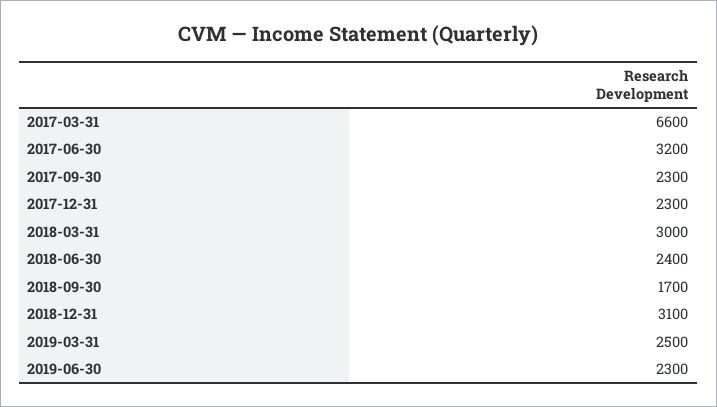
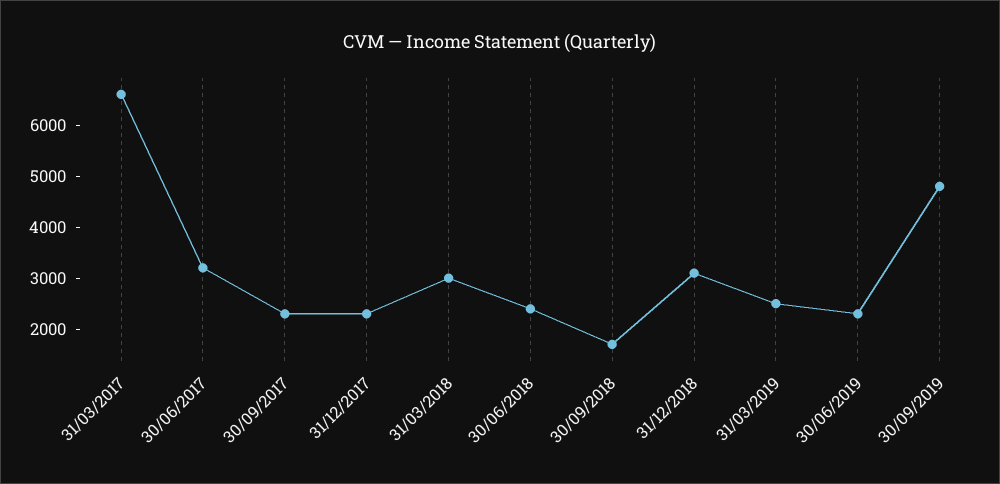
30/09/2019: none -> 4800

